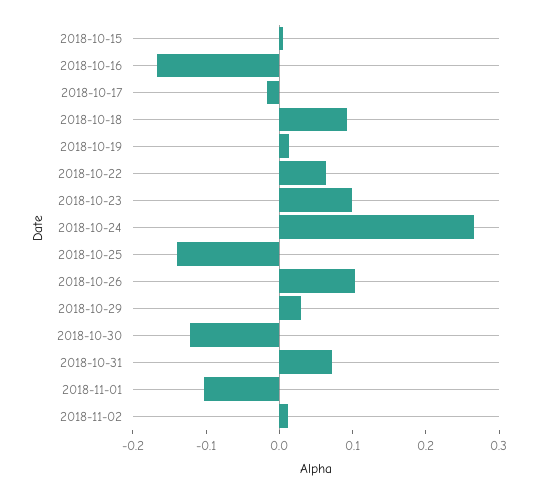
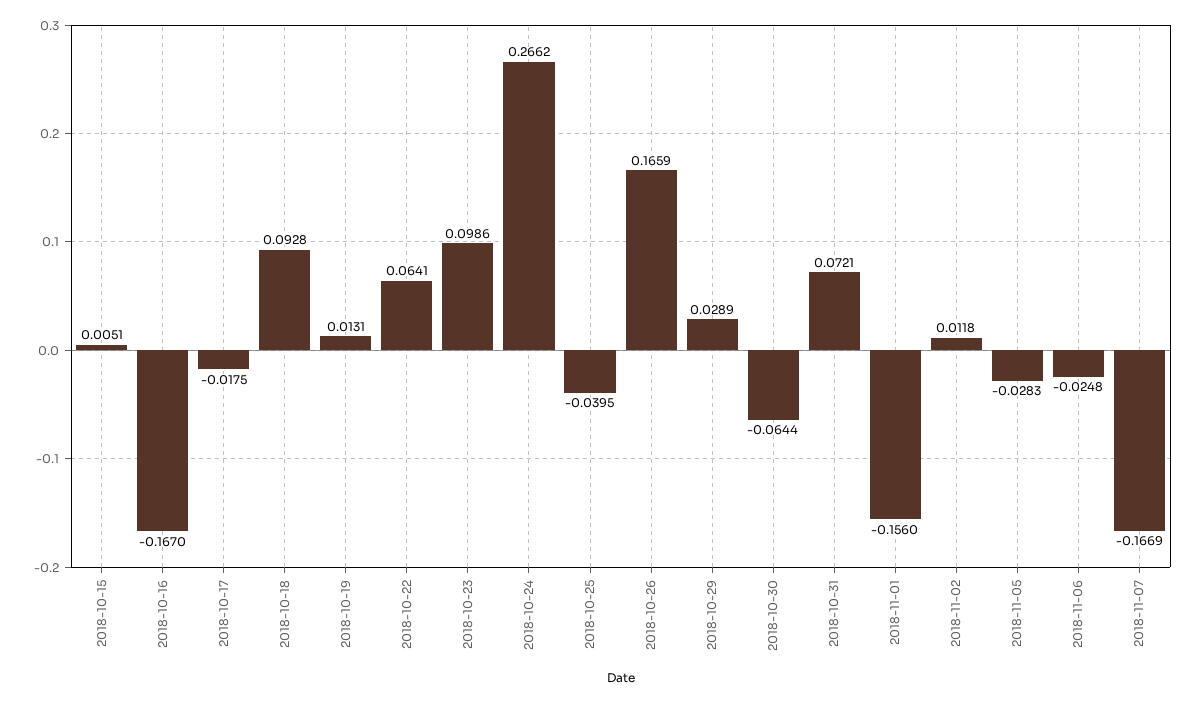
2018-10-25: -0.14 -> -0.0395
2018-10-26: 0.1 -> 0.1659
2018-10-30: -0.12 -> -0.0644
2018-11-01: -0.1 -> -0.156
2018-11-05: none -> -0.0283
2018-11-06: none -> -0.0248
2018-11-07: none -> -0.1669

